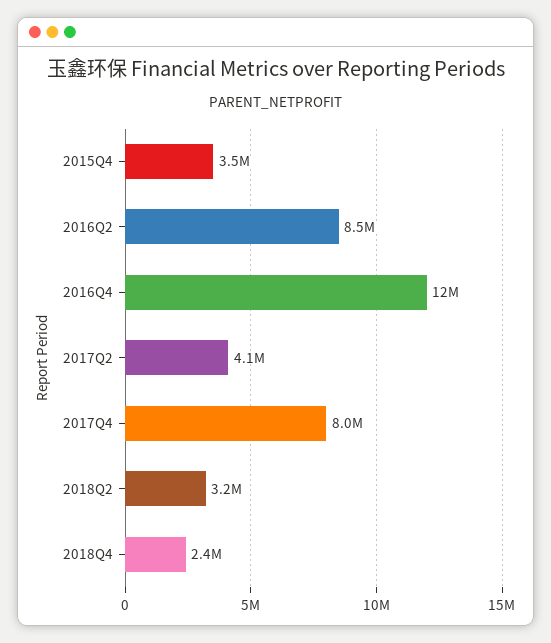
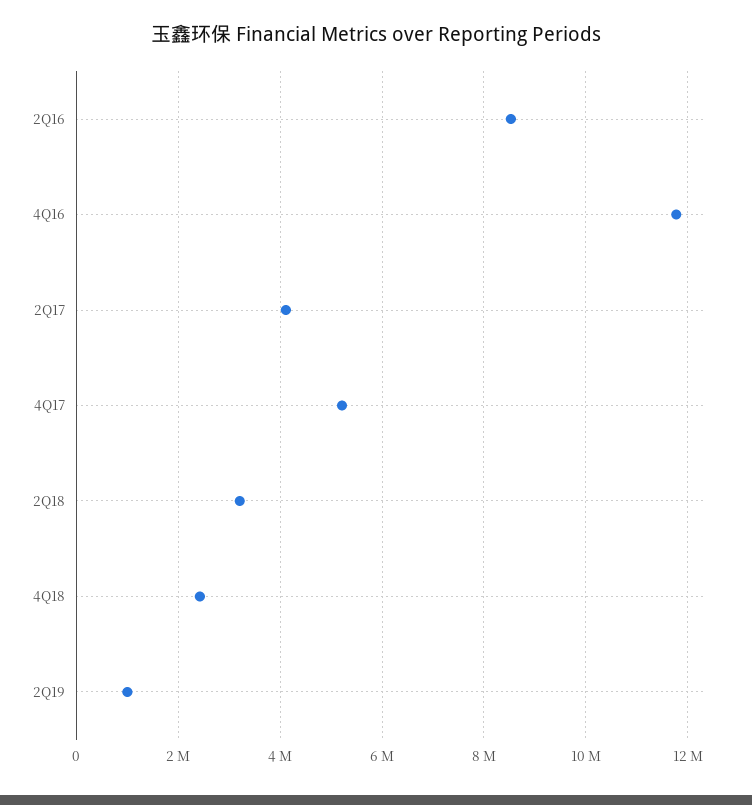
2015Q4: 3500000 -> none
2017Q4: 8000000 -> 5200000
2Q19: none -> 1000000

